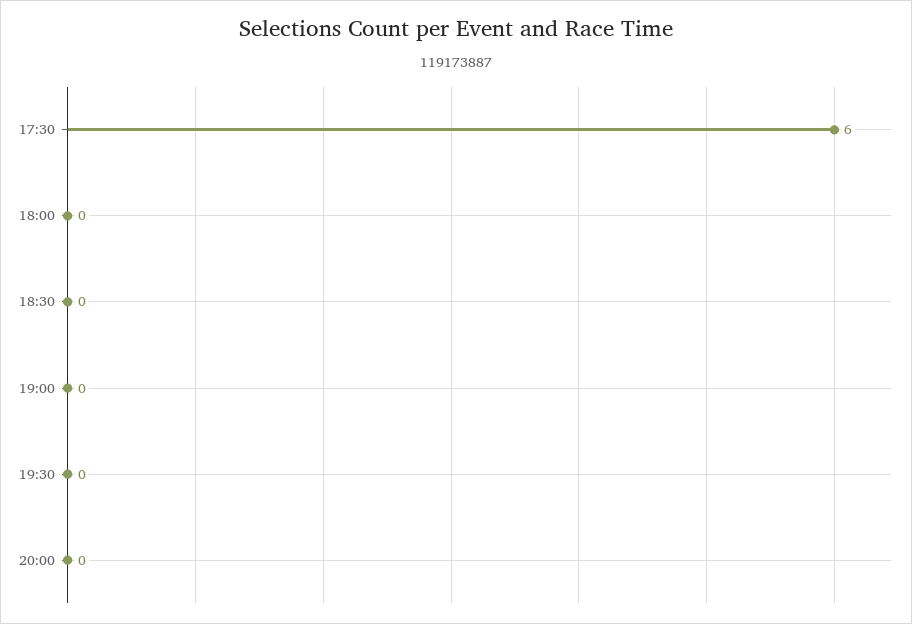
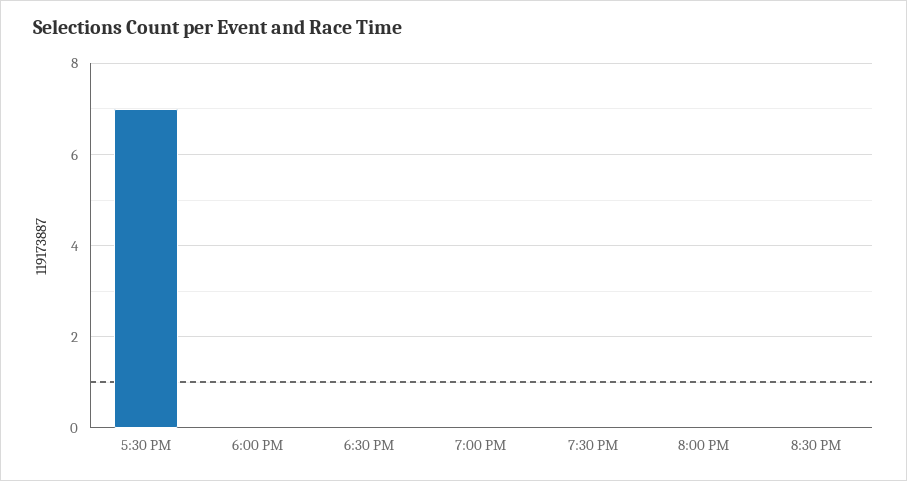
17:30: 6 -> 7
8:30 PM: none -> 0

